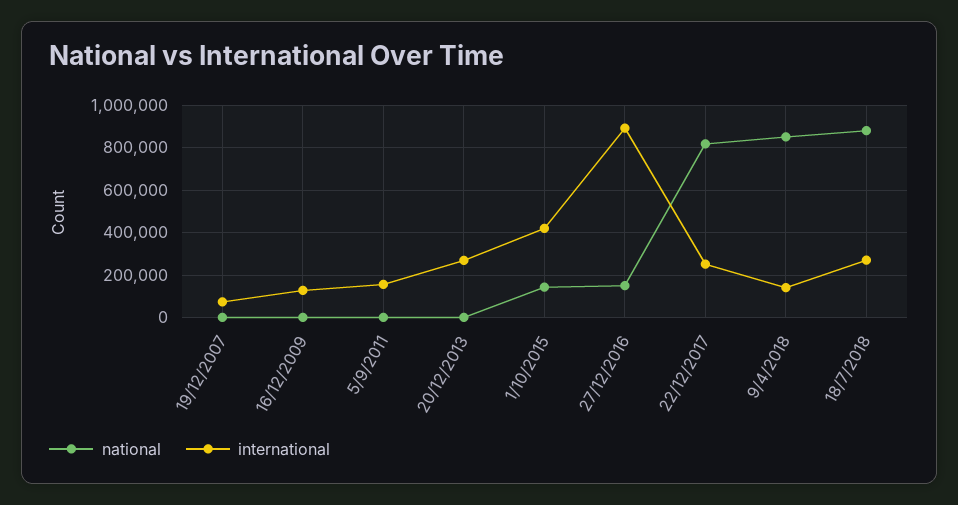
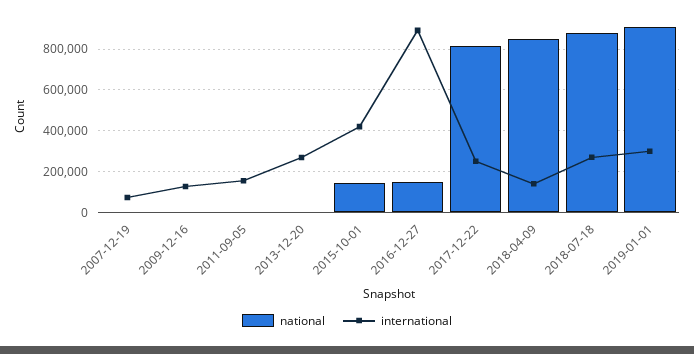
national, 2019-01-01: none -> 900000
international, 2019-01-01: none -> 300000

